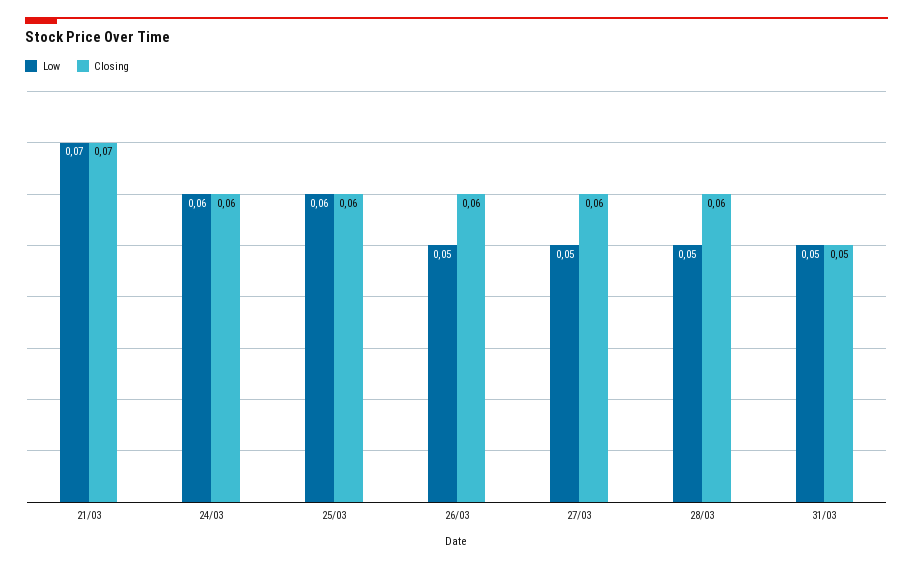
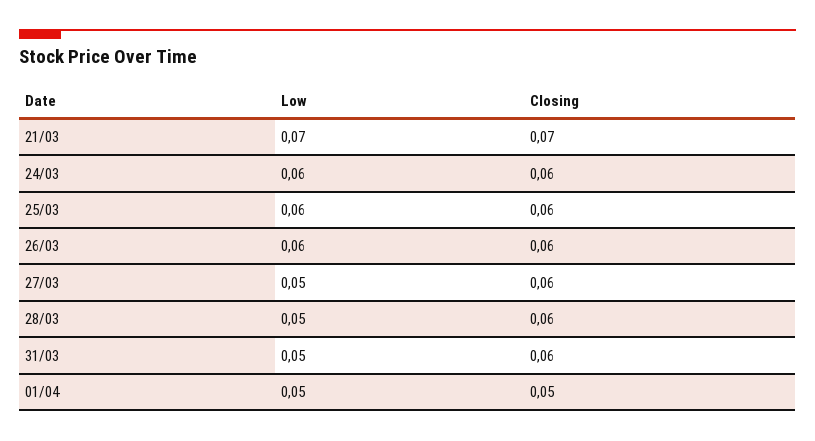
Low, 26/03: 0.05 -> 0.06
Closing, 31/03: 0.05 -> 0.06
Low, 01/04: none -> 0.05
Closing, 01/04: none -> 0.05

